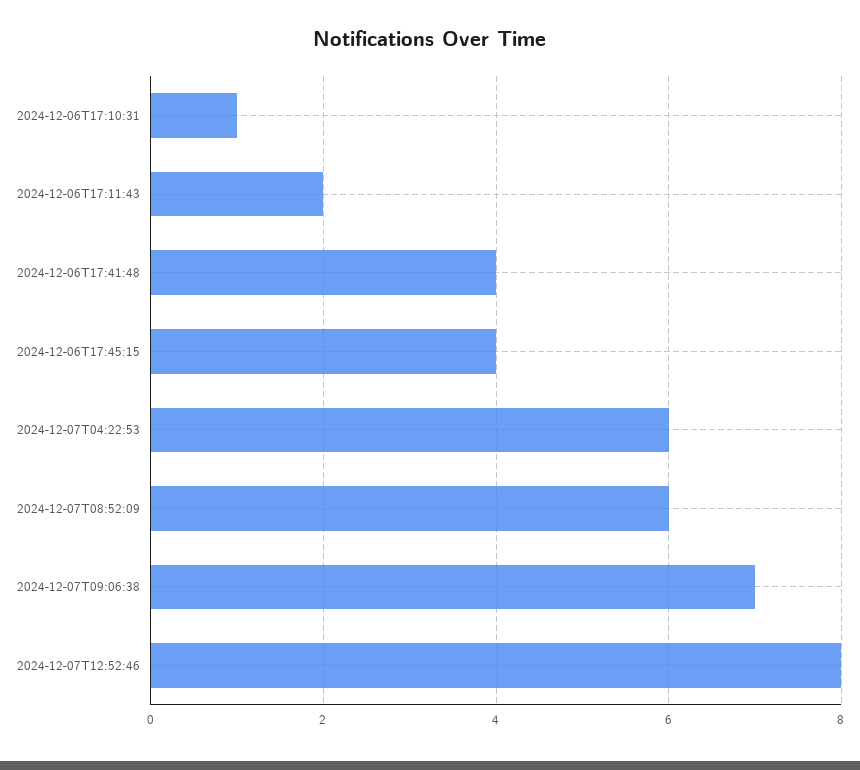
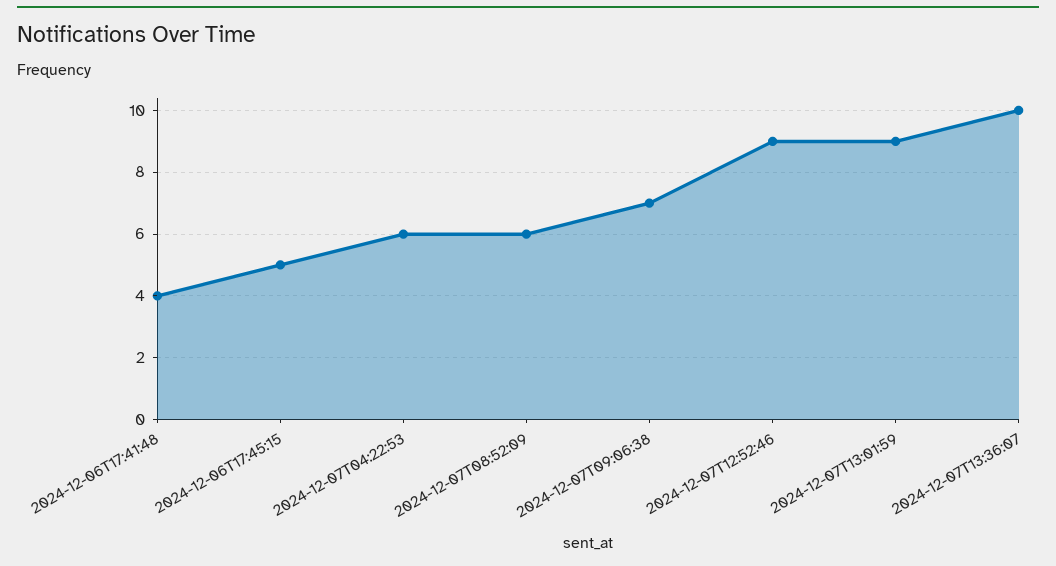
2024-12-06T17:10:31: 1 -> none
2024-12-06T17:11:43: 2 -> none
2024-12-06T17:45:15: 4 -> 5
2024-12-07T12:52:46: 8 -> 9
2024-12-07T13:01:59: none -> 9
2024-12-07T13:36:07: none -> 10

